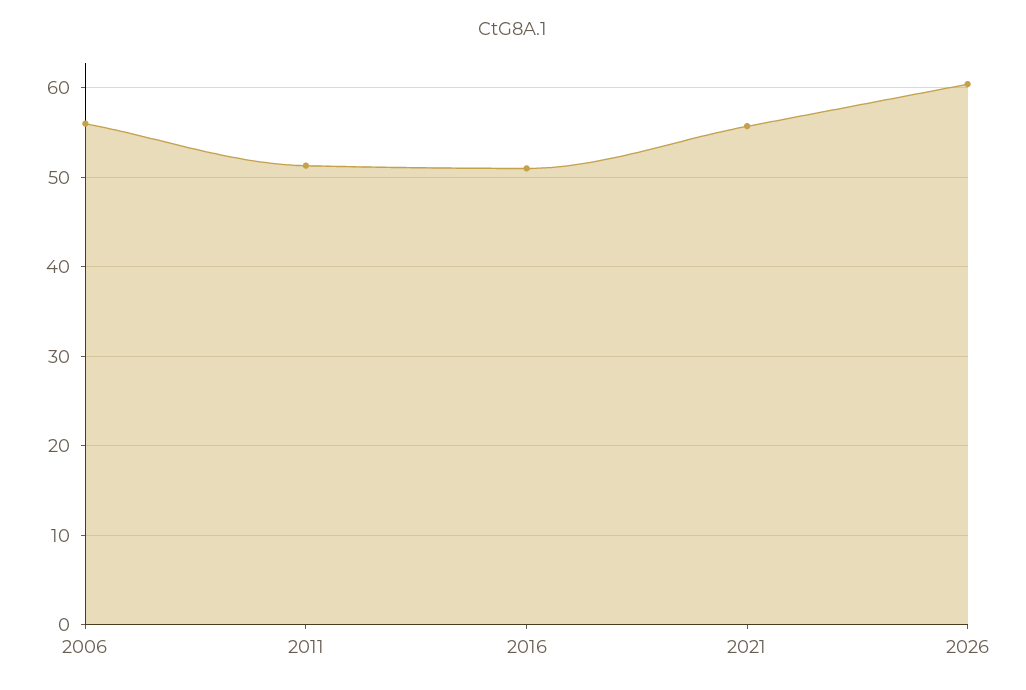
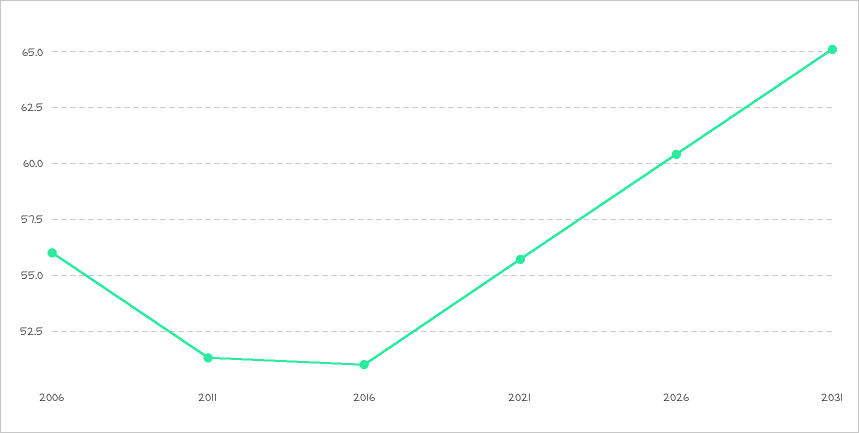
2031: none -> 65

